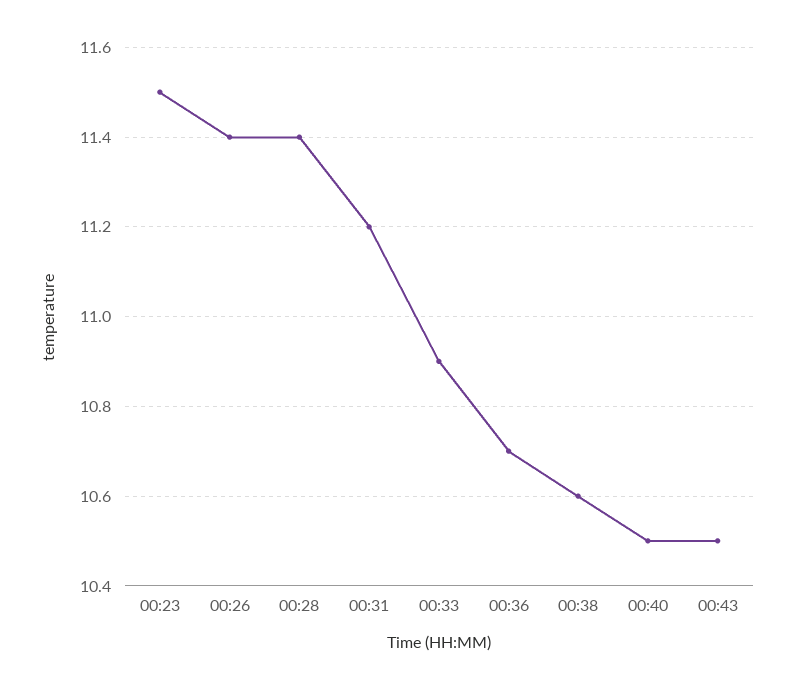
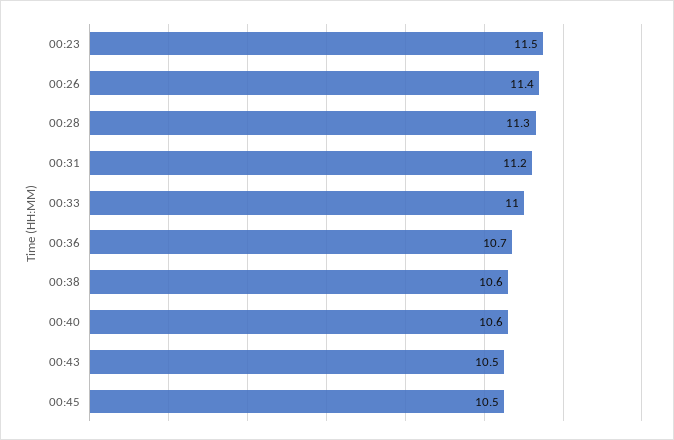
00:28: 11.4 -> 11.3
00:33: 10.9 -> 11
00:40: 10.5 -> 10.6
00:45: none -> 10.5

